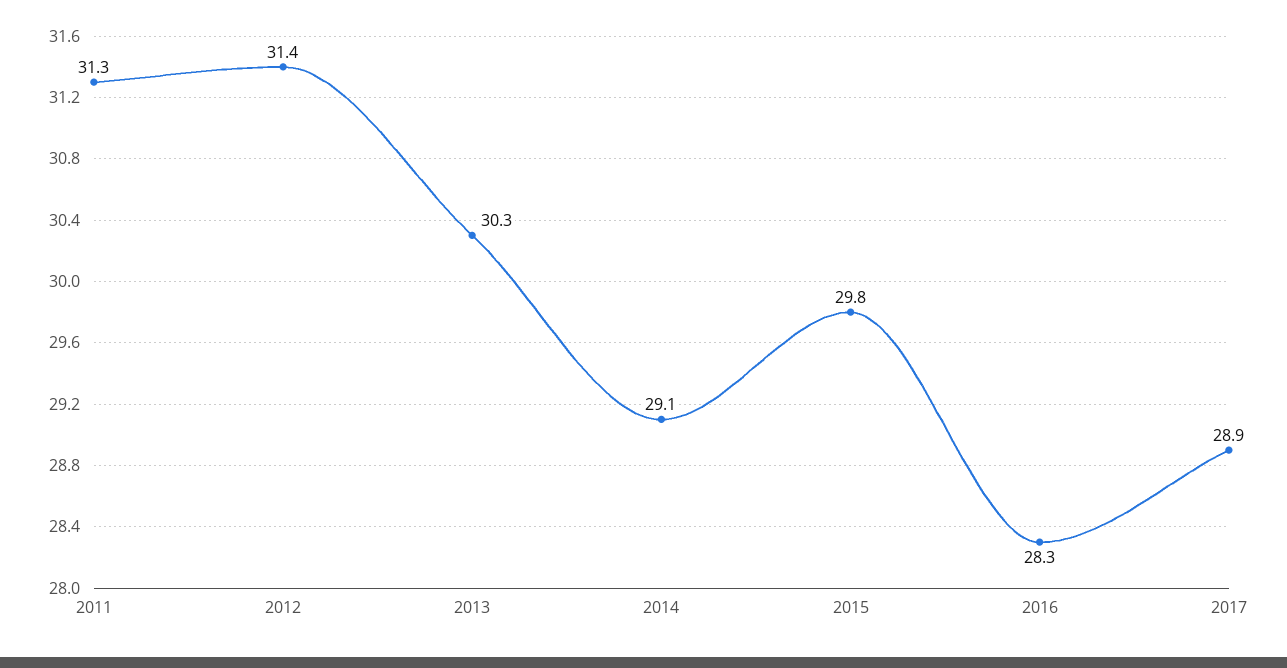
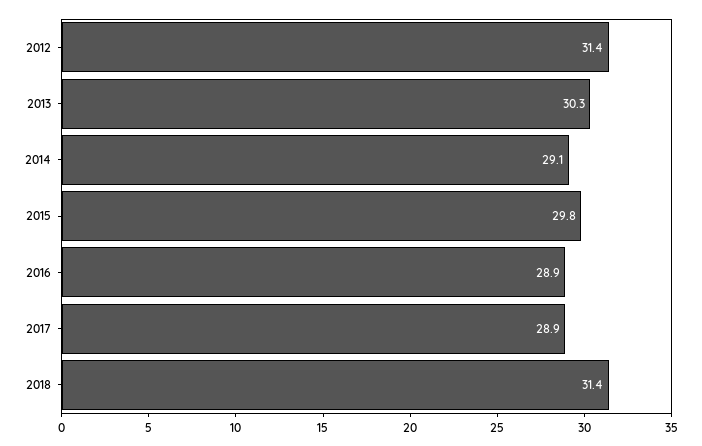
2011: 31.3 -> none
2016: 28.3 -> 28.9
2018: none -> 31.4

